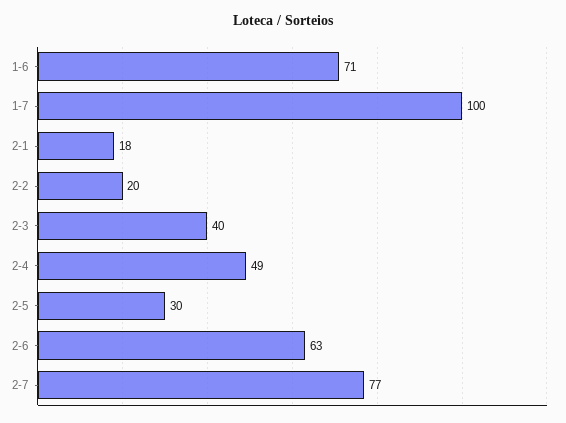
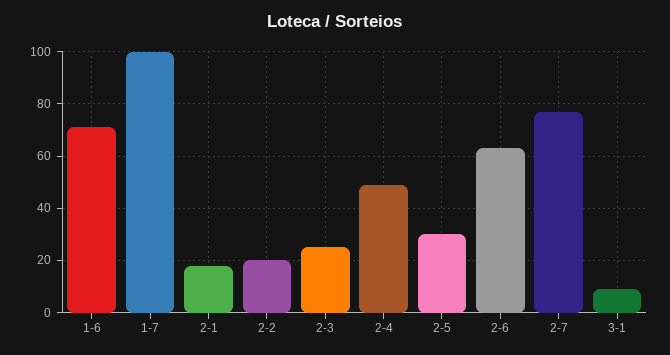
2-3: 40 -> 25
3-1: none -> 10

